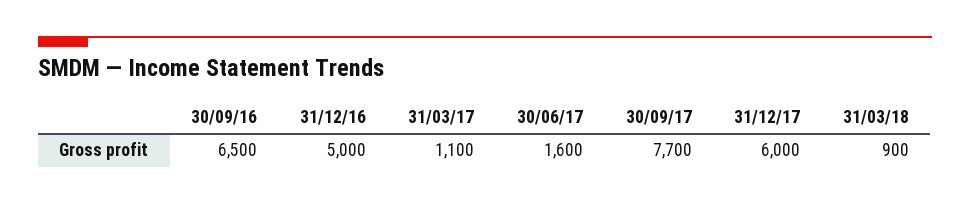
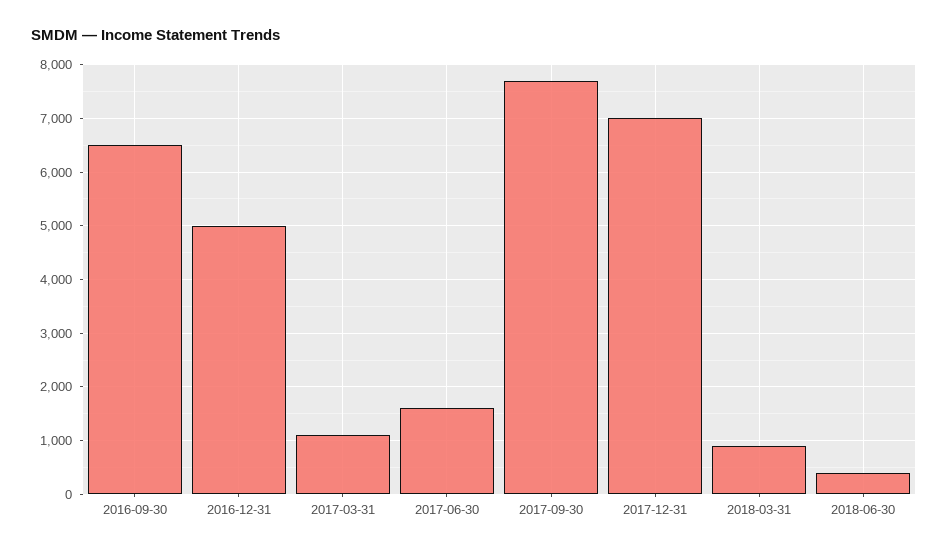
31/12/17: 6000 -> 7000
2018-06-30: none -> 400

